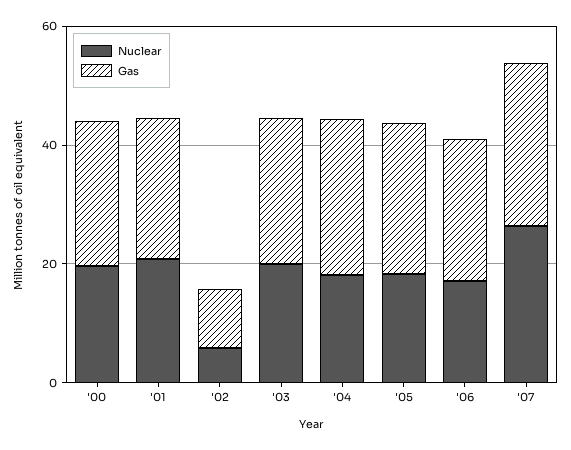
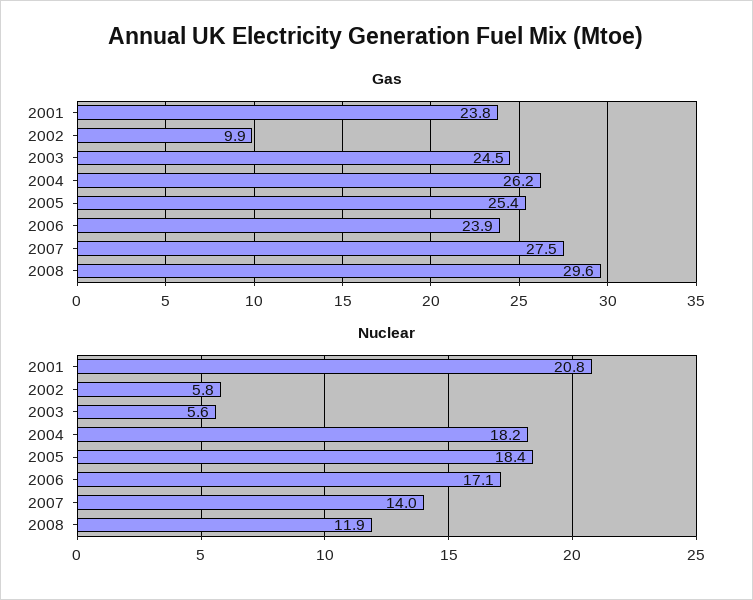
Nuclear, '00: 20 -> none
Gas, '00: 25 -> none
Nuclear, '03: 20 -> 5.6
Nuclear, '07: 25 -> 14
Gas, 2008: none -> 29.6
Nuclear, 2008: none -> 11.9

